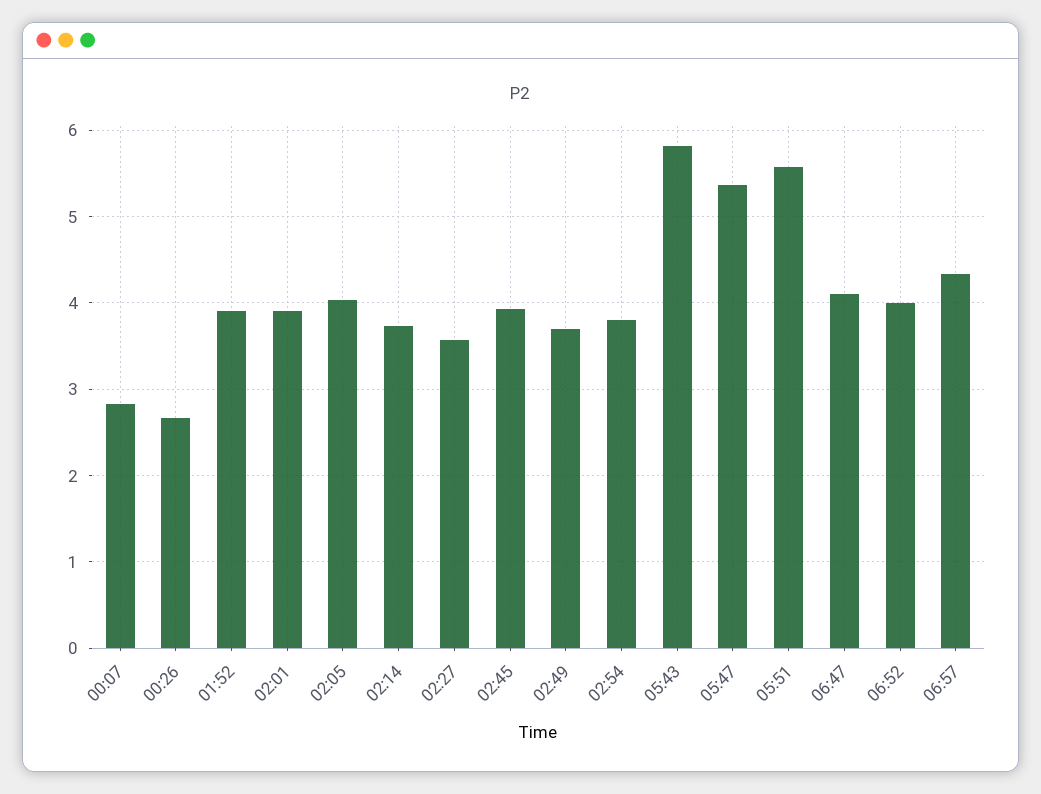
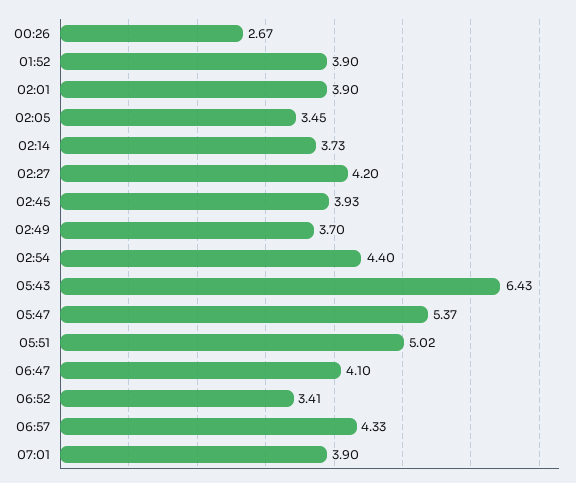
00:07: 2.8 -> none
02:05: 4 -> 3.45
02:27: 3.6 -> 4.2
02:54: 3.8 -> 4.4
05:43: 5.8 -> 6.43
05:51: 5.6 -> 5.02
06:52: 4 -> 3.41
07:01: none -> 3.9

